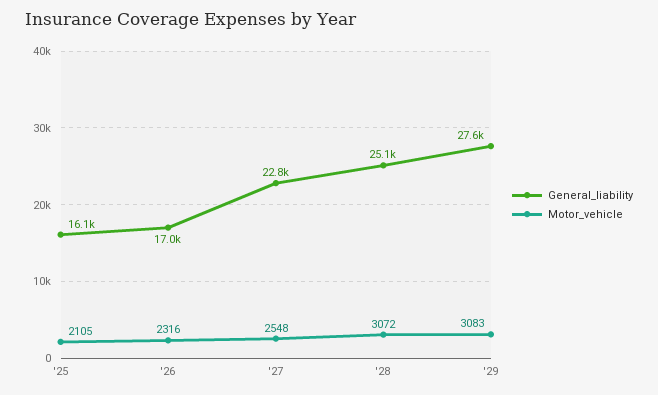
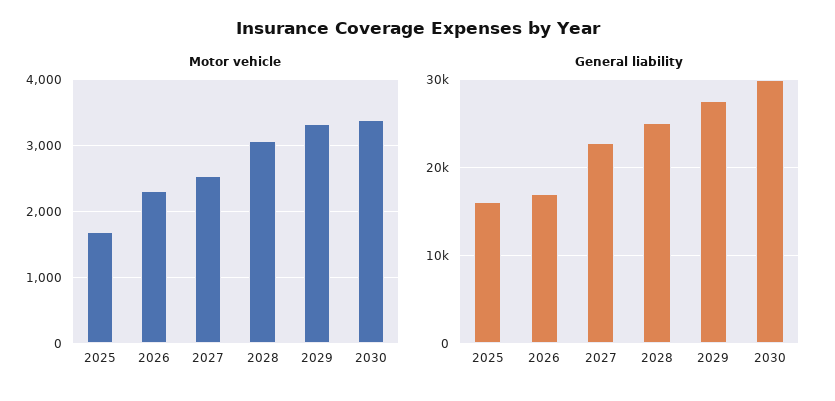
Motor_vehicle, '25: 2105 -> 1700
Motor_vehicle, '29: 3083 -> 3300
Motor_vehicle, 2030: none -> 3400
General_liability, 2030: none -> 30000

